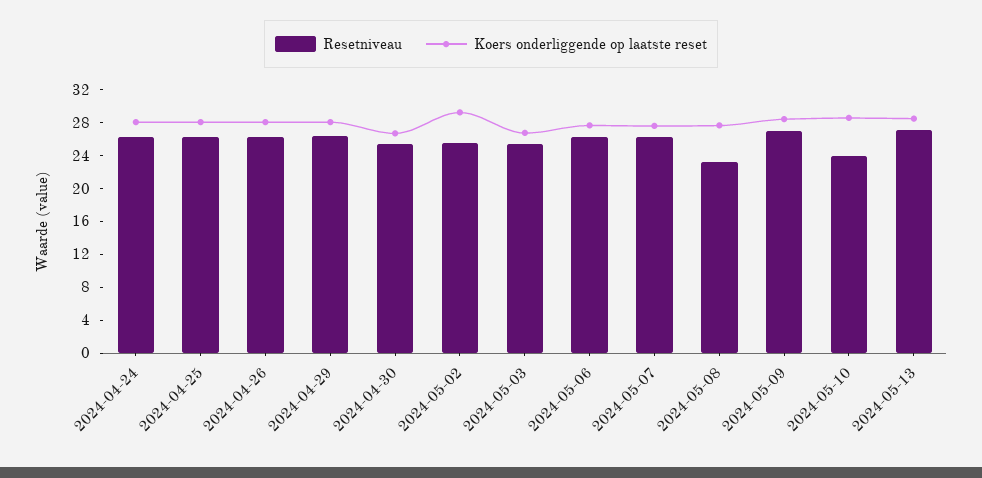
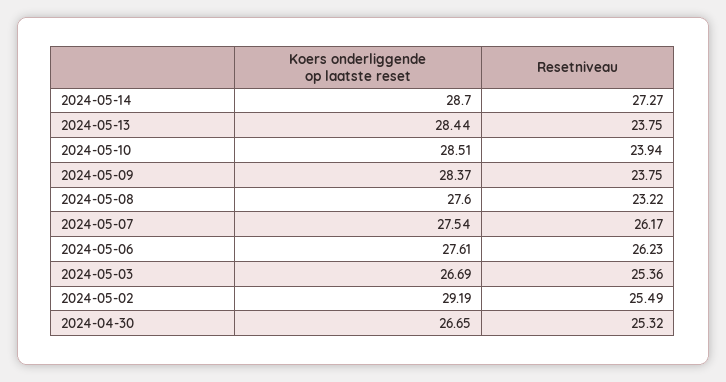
Resetniveau, 2024-04-24: 26 -> none
Koers onderliggende op laatste reset, 2024-04-24: 28 -> none
Resetniveau, 2024-04-25: 26 -> none
Koers onderliggende op laatste reset, 2024-04-25: 28 -> none
Resetniveau, 2024-04-26: 26 -> none
Koers onderliggende op laatste reset, 2024-04-26: 28 -> none
Resetniveau, 2024-04-29: 26 -> none
Koers onderliggende op laatste reset, 2024-04-29: 28 -> none
Resetniveau, 2024-05-09: 27 -> 23.75
Resetniveau, 2024-05-13: 27 -> 23.75
Koers onderliggende op laatste reset, 2024-05-14: none -> 28.7
Resetniveau, 2024-05-14: none -> 27.27

